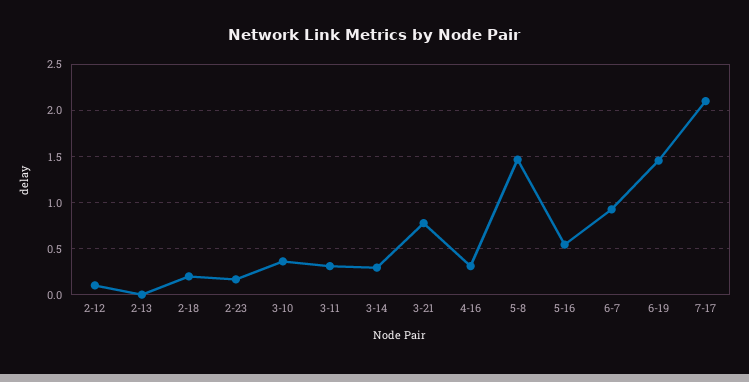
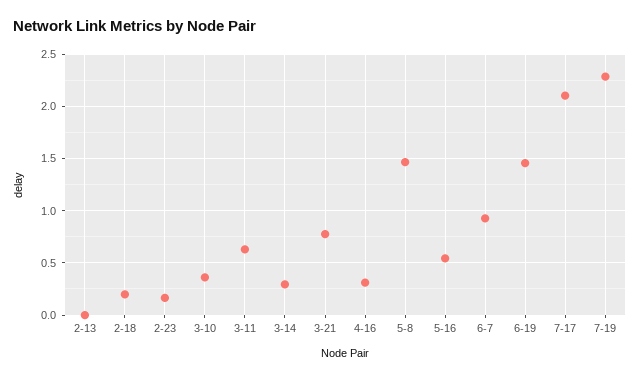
2-12: 0.1 -> none
3-11: 0.3 -> 0.6
7-19: none -> 2.3

